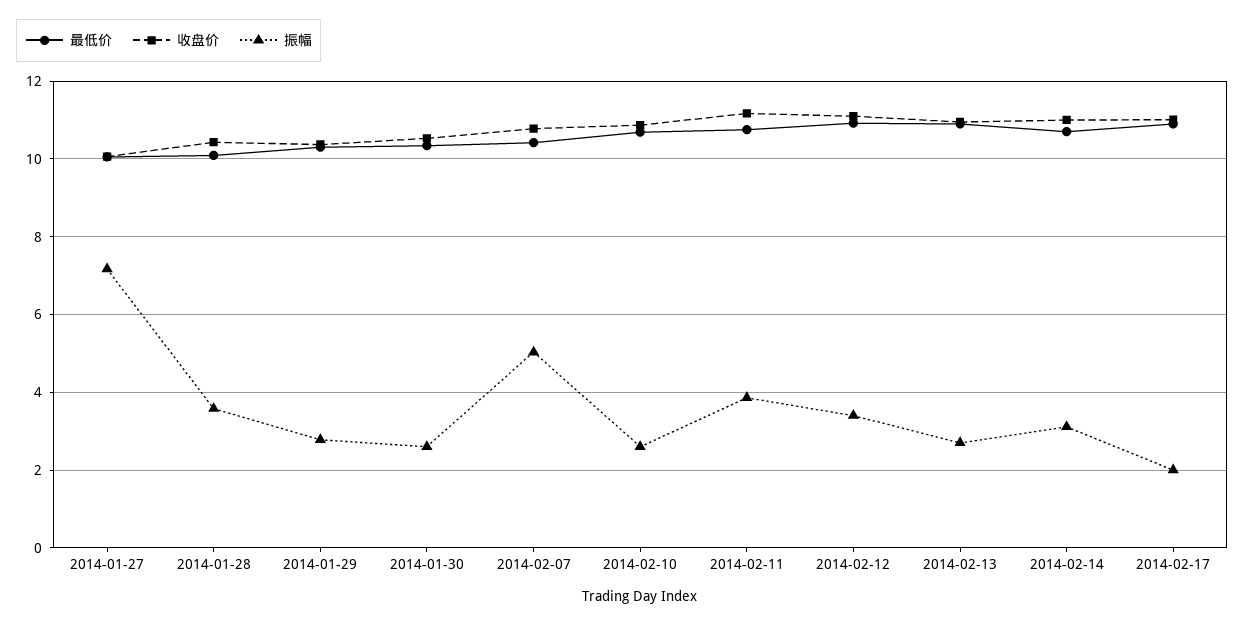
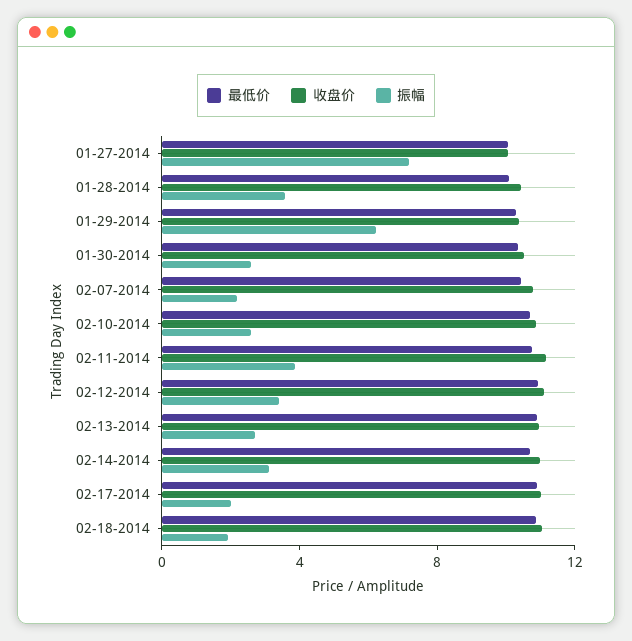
振幅, 2014-01-29: 2.8 -> 6
振幅, 2014-02-07: 5 -> 2
最低价, 02-18-2014: none -> 11
收盘价, 02-18-2014: none -> 11
振幅, 02-18-2014: none -> 2

